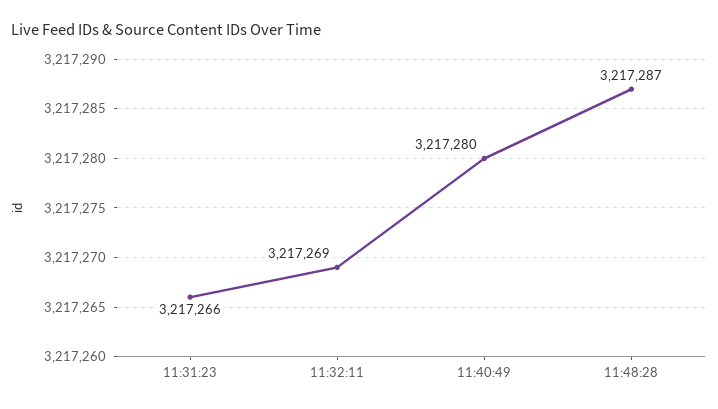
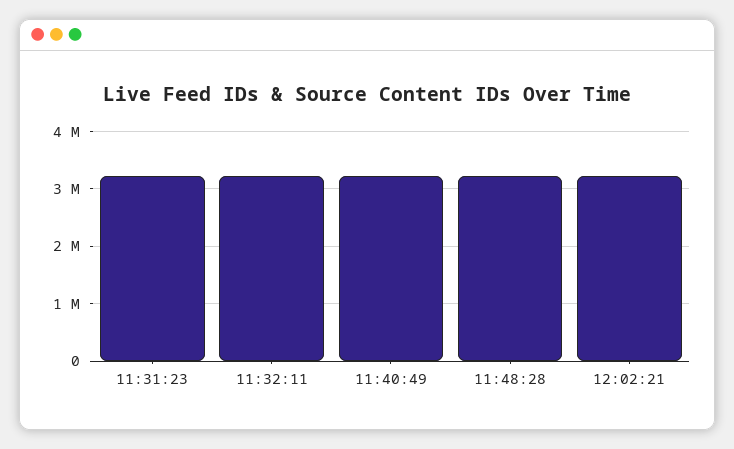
12:02:21: none -> 3200000

